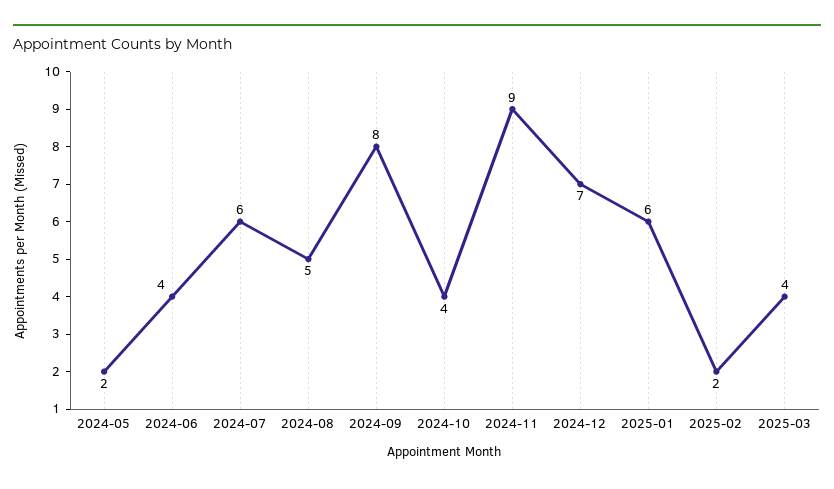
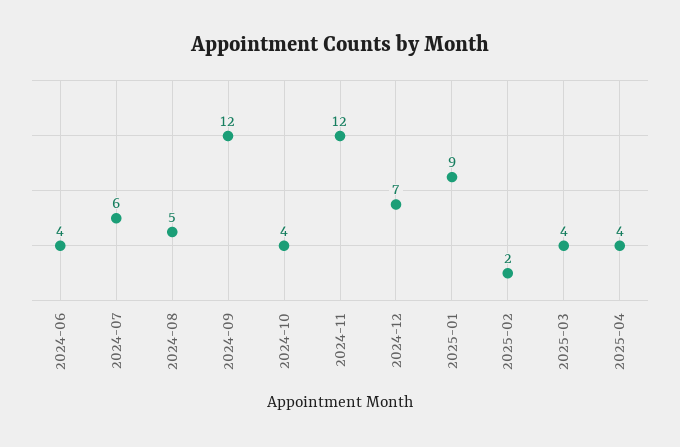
2024-05: 2 -> none
2024-09: 8 -> 12
2024-11: 9 -> 12
2025-01: 6 -> 9
2025-04: none -> 4

